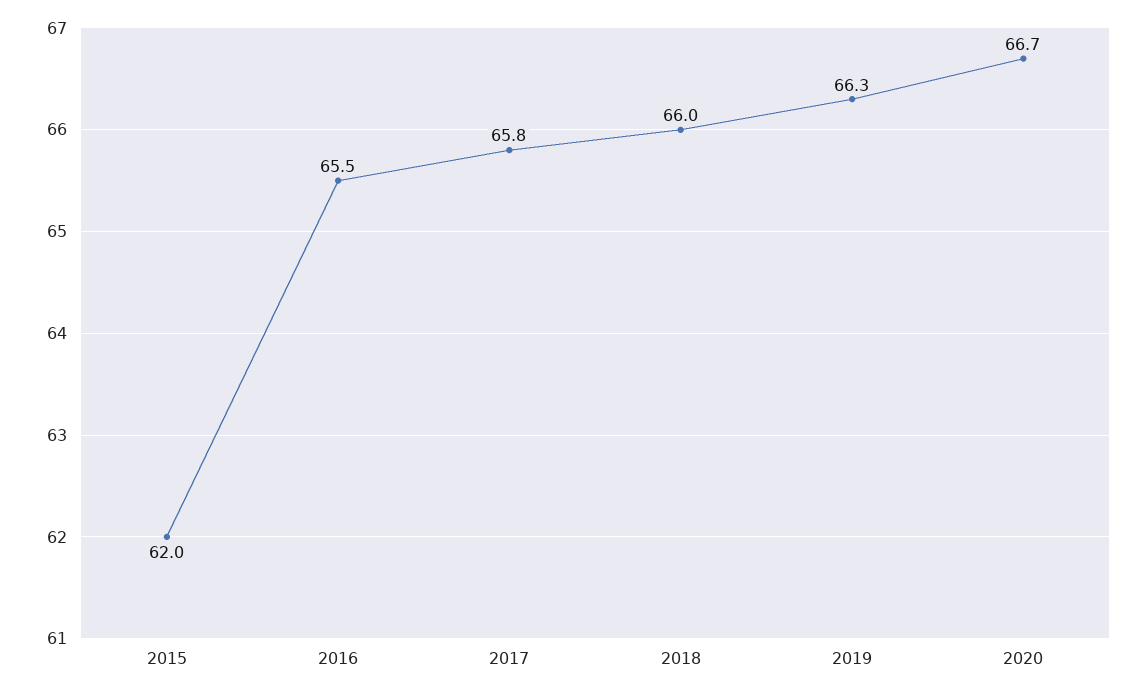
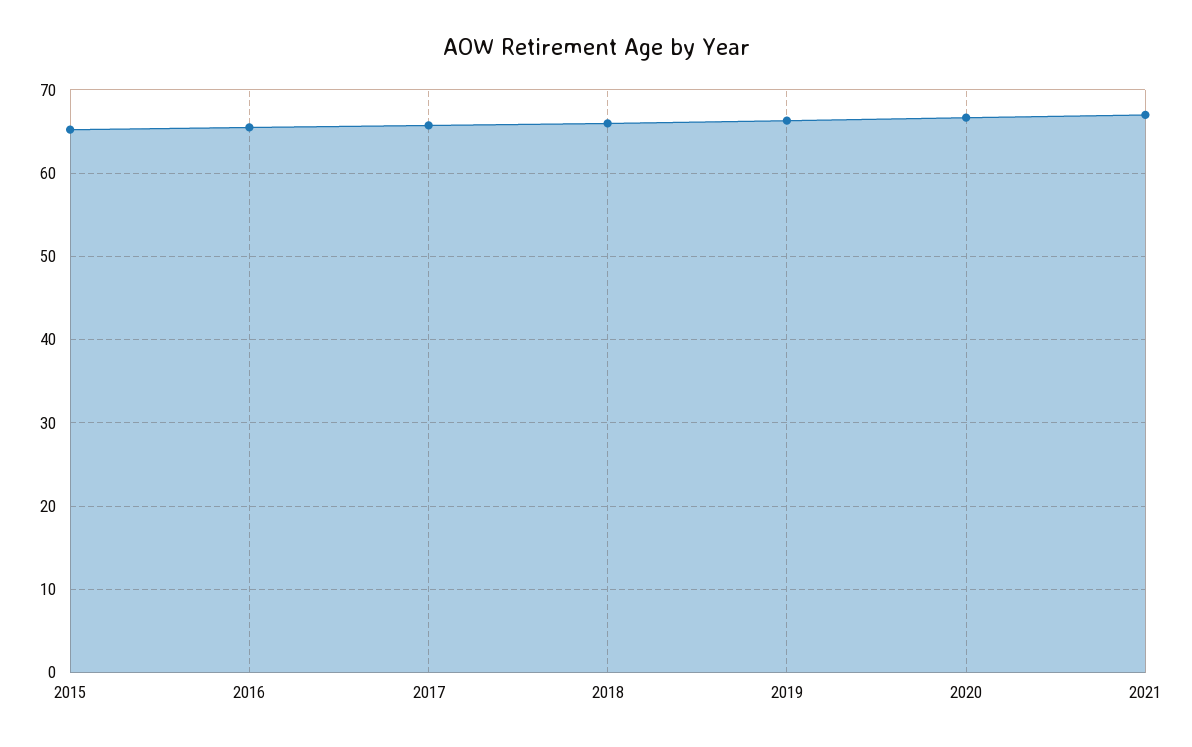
2015: 62 -> 65
2021: none -> 67

